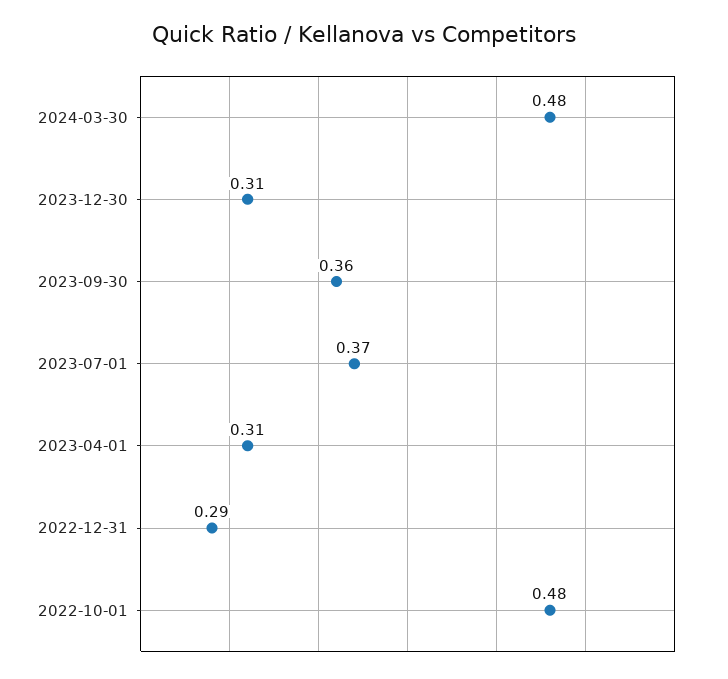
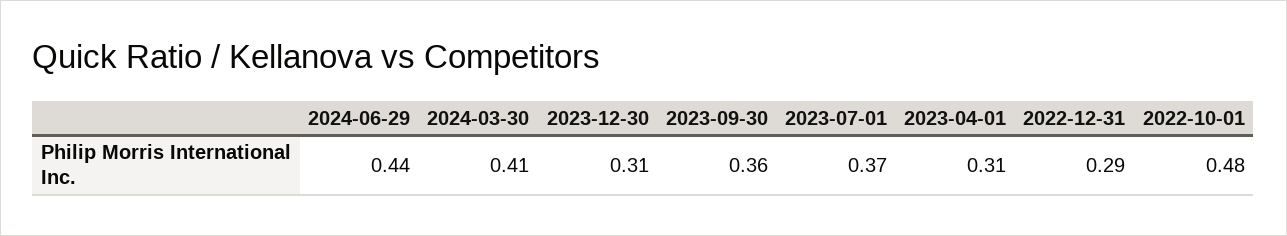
2024-03-30: 0.48 -> 0.41
2024-06-29: none -> 0.44

